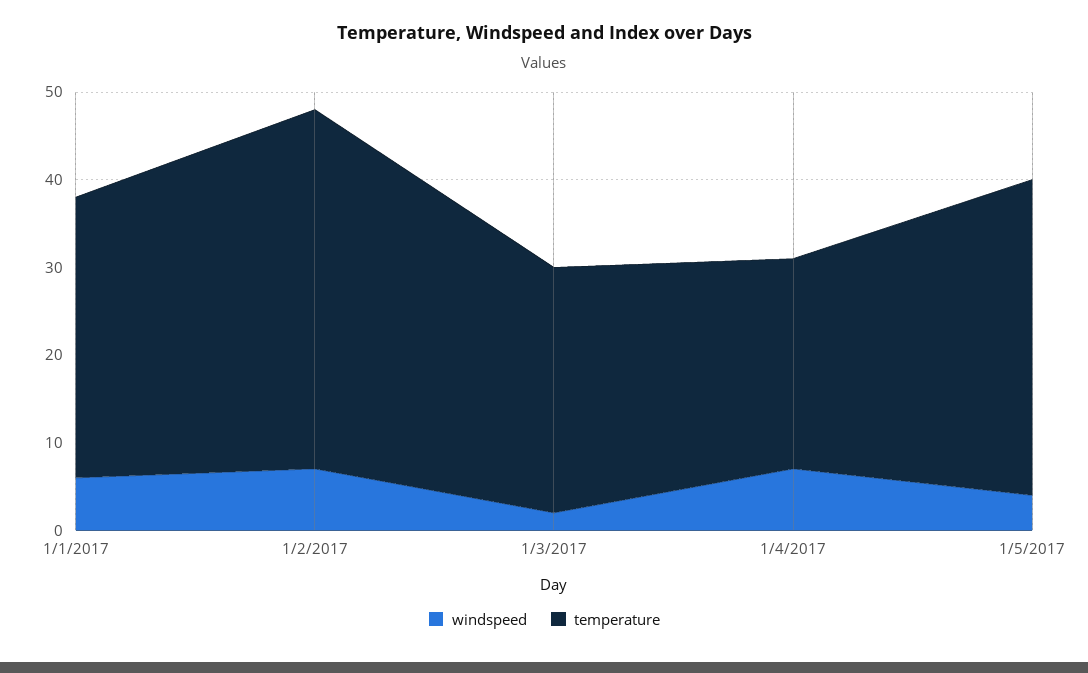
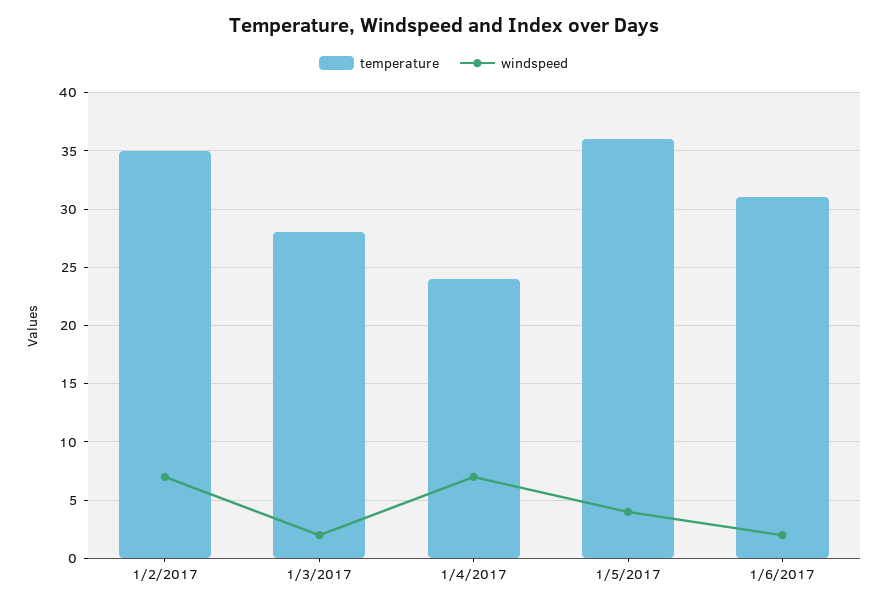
windspeed, 1/1/2017: 6 -> none
temperature, 1/1/2017: 32 -> none
temperature, 1/2/2017: 41 -> 35
temperature, 1/6/2017: none -> 31
windspeed, 1/6/2017: none -> 2

